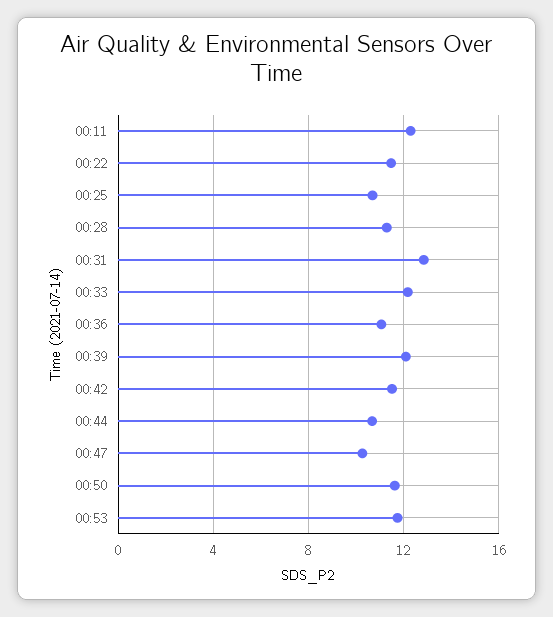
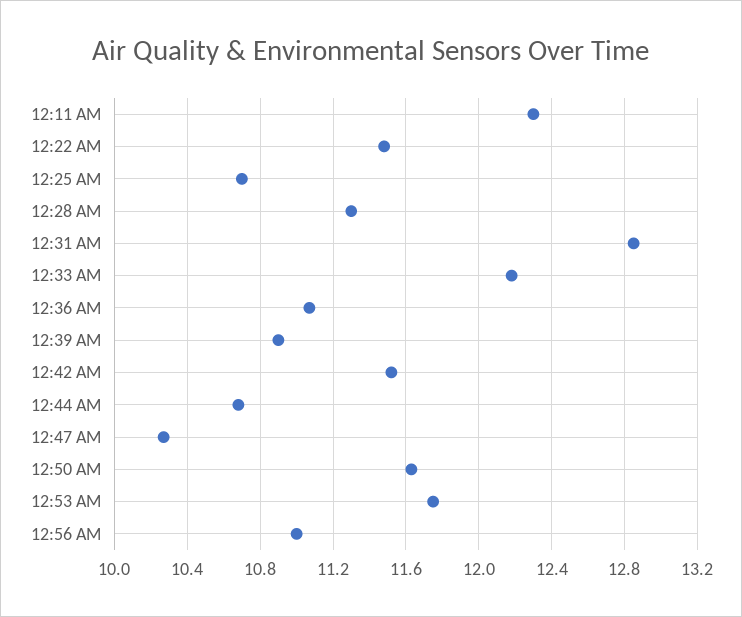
00:39: 12 -> 10.9
12:56 AM: none -> 11

